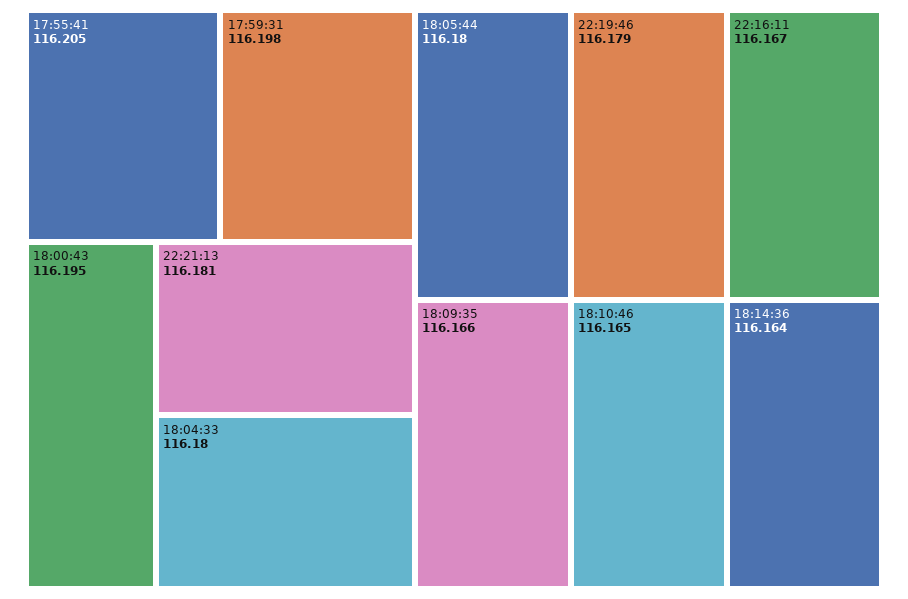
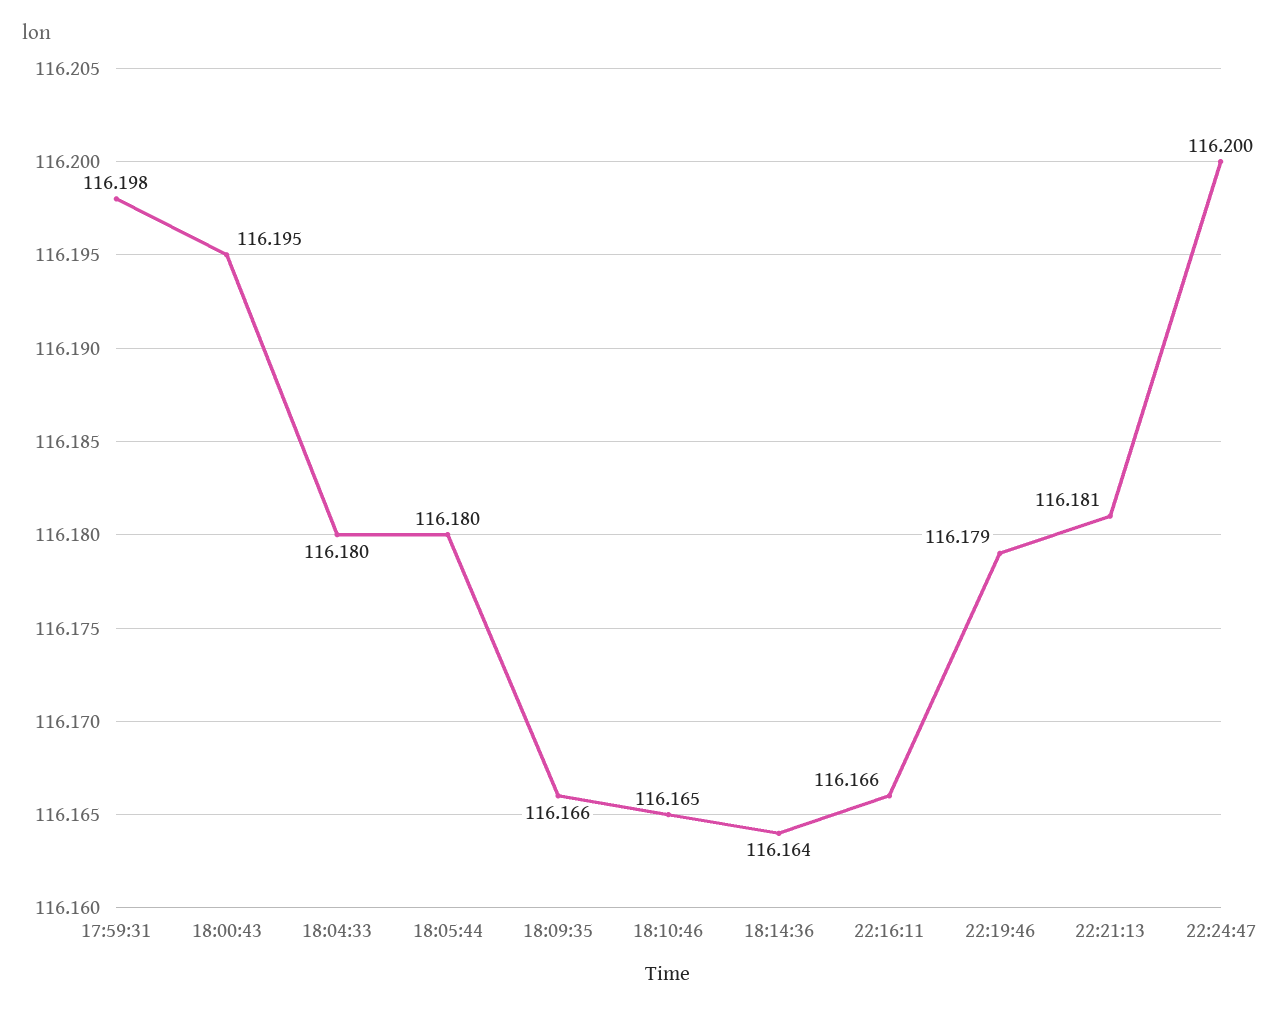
17:55:41: 116.205 -> none
22:16:11: 116.167 -> 116.166
22:24:47: none -> 116.2

